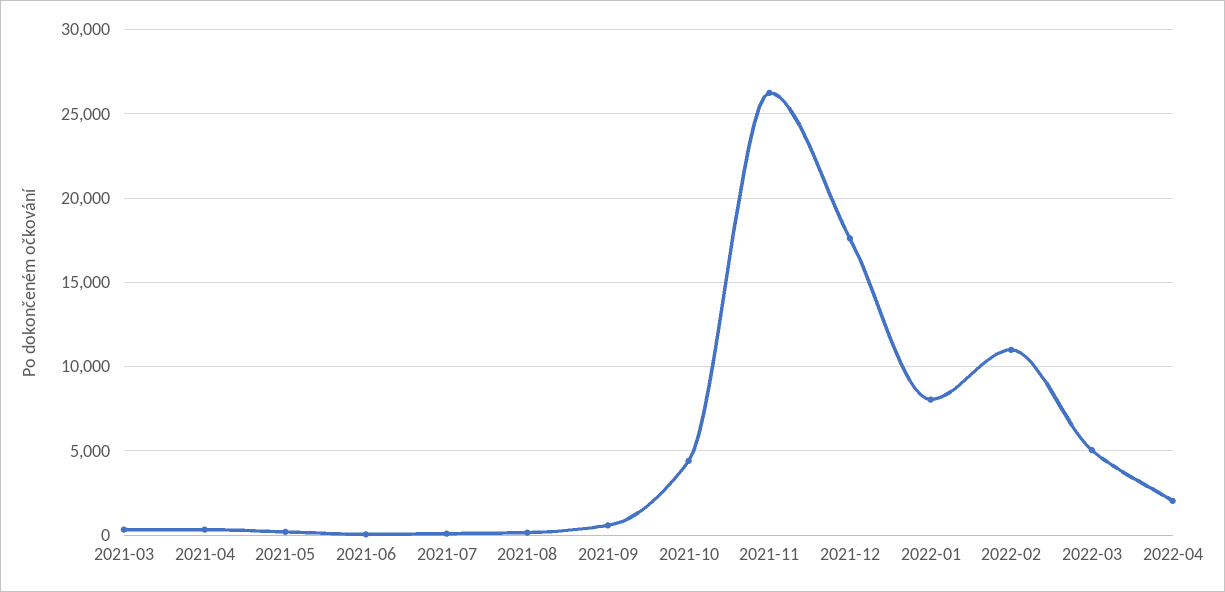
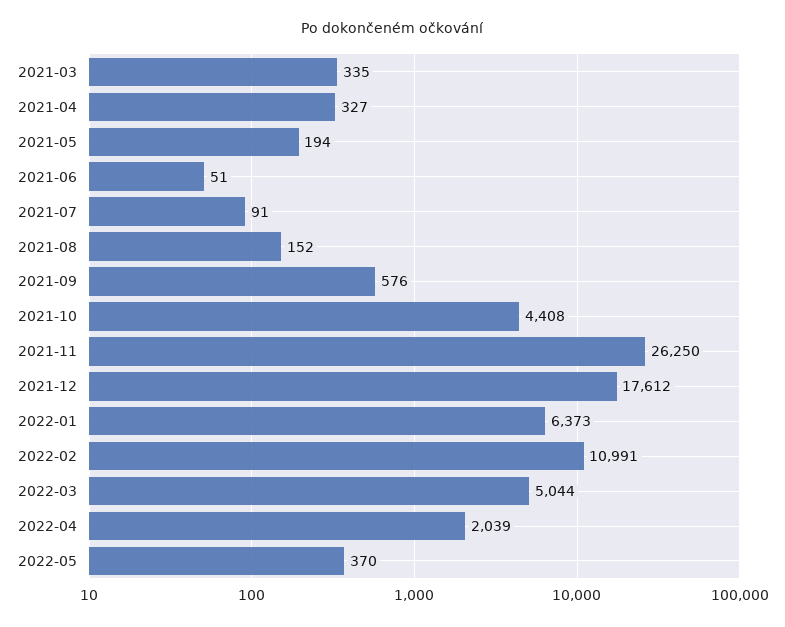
2022-01: 8000 -> 6373
2022-05: none -> 370

